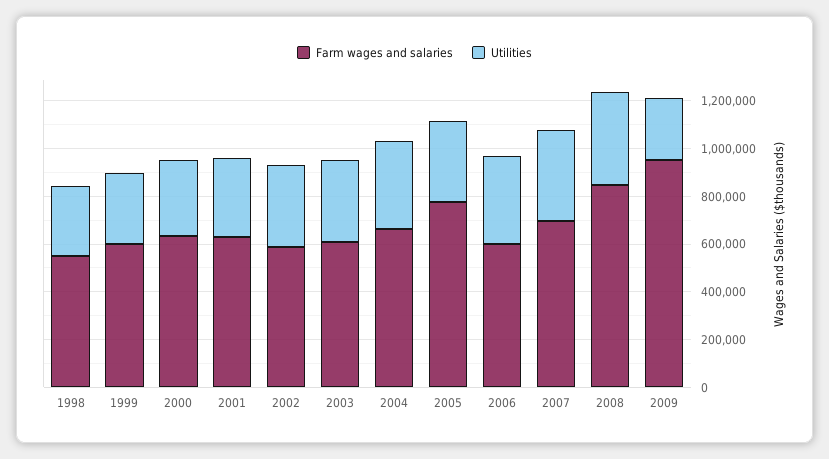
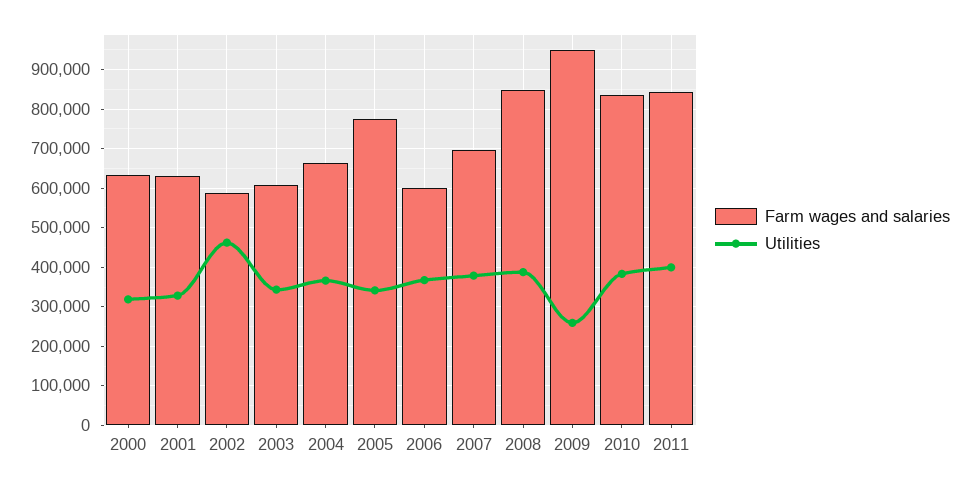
Farm wages and salaries, 1998: 550000 -> none
Utilities, 1998: 300000 -> none
Farm wages and salaries, 1999: 600000 -> none
Utilities, 1999: 300000 -> none
Utilities, 2002: 350000 -> 460000
Farm wages and salaries, 2010: none -> 840000
Utilities, 2010: none -> 380000
Farm wages and salaries, 2011: none -> 840000
Utilities, 2011: none -> 400000

